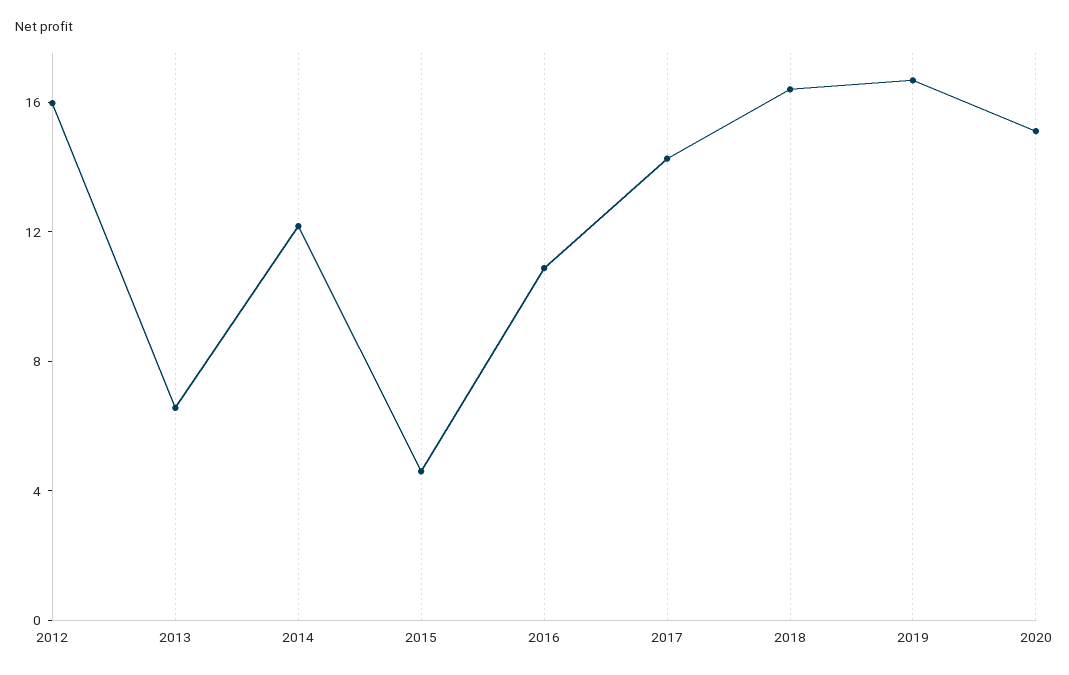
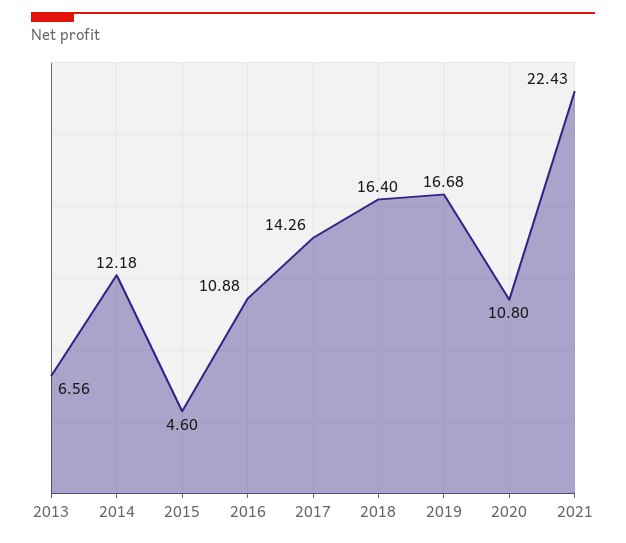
2012: 16 -> none
2020: 15 -> 10.8
2021: none -> 22.43

